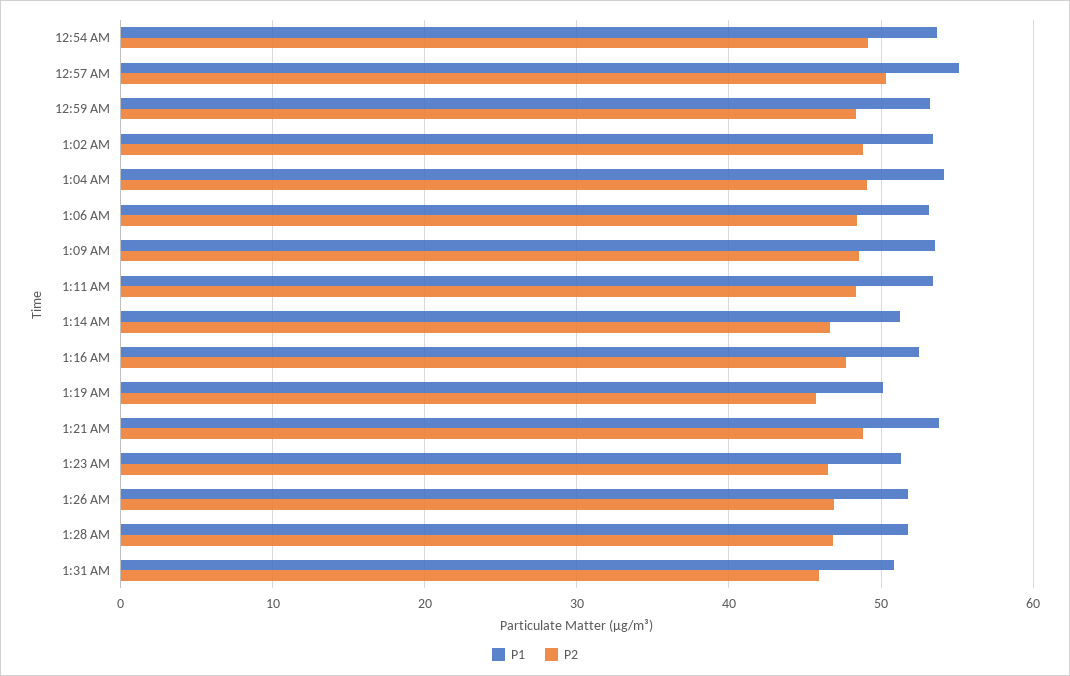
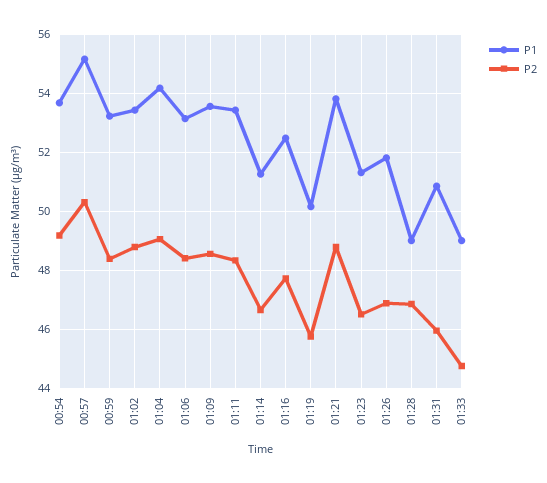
P1, 1:28 AM: 52 -> 49
P1, 01:33: none -> 49
P2, 01:33: none -> 44.75

